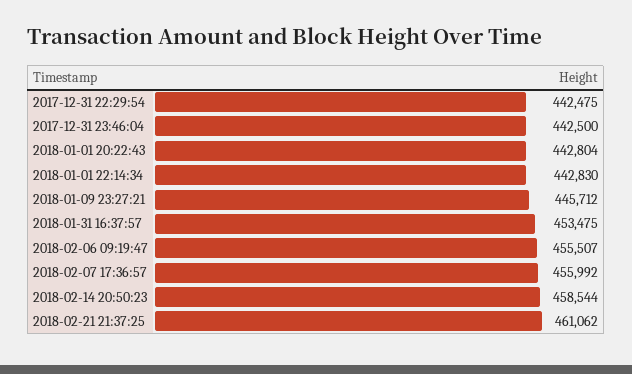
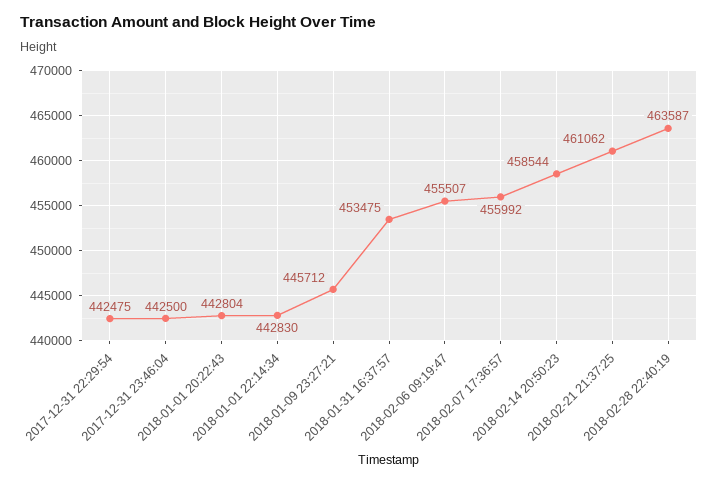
2018-02-28 22:40:19: none -> 463587

